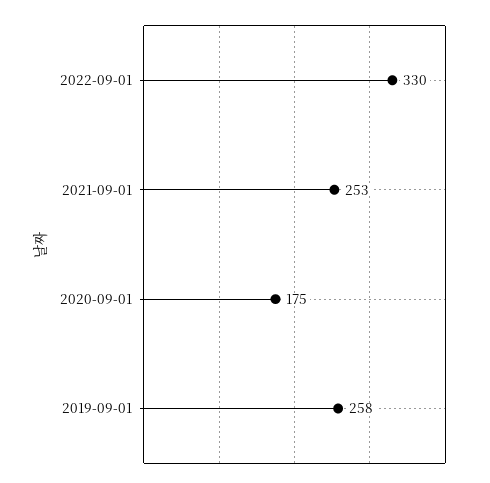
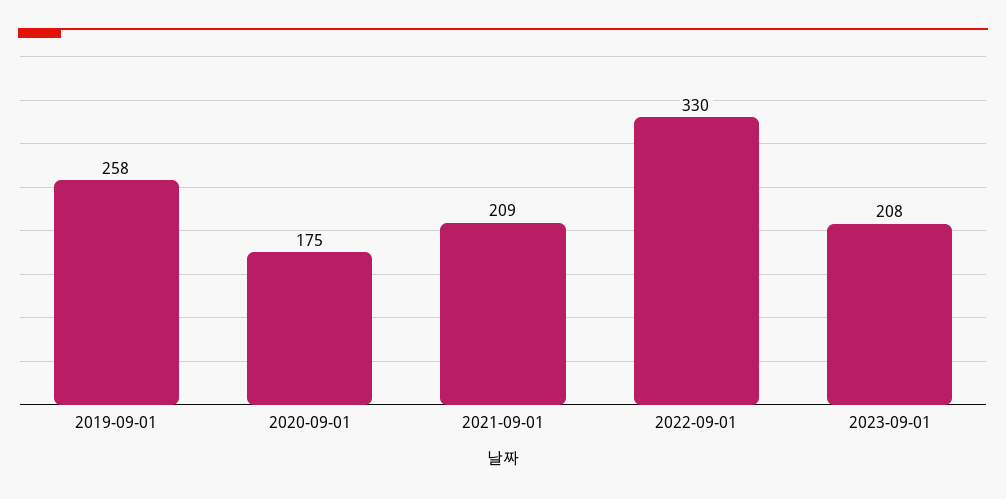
2021-09-01: 253 -> 209
2023-09-01: none -> 208

